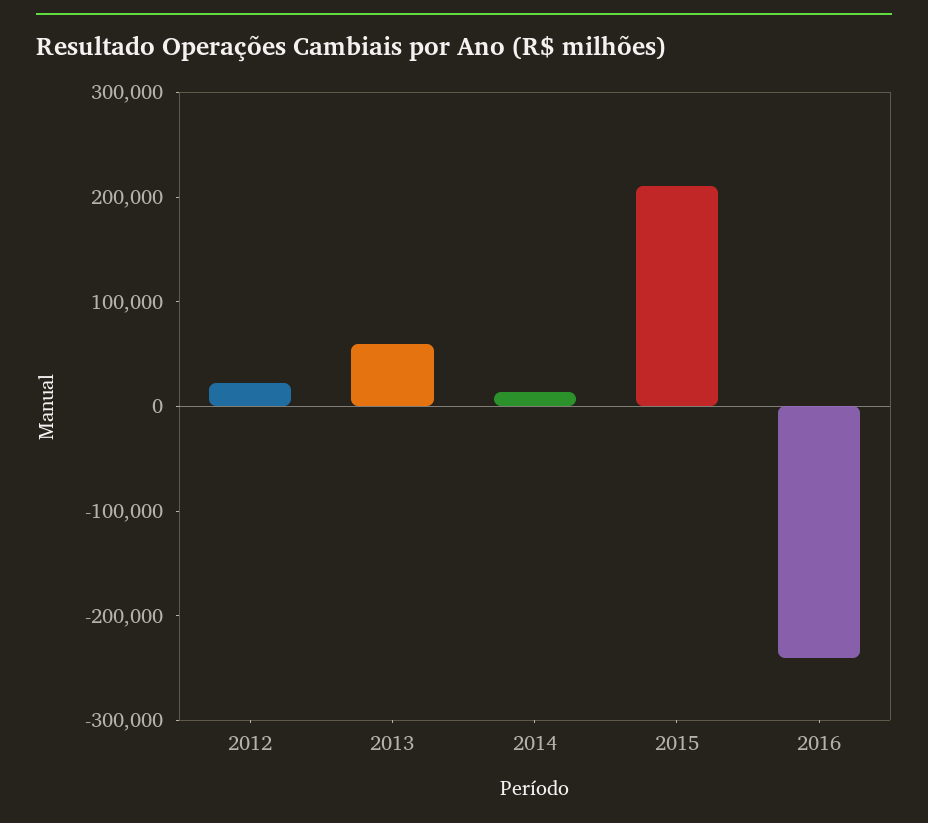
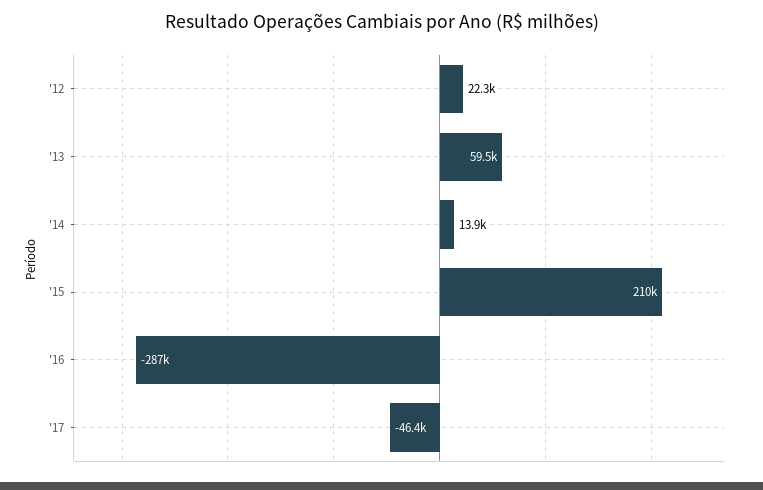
2016: -240000 -> -287000
'17: none -> -46400

